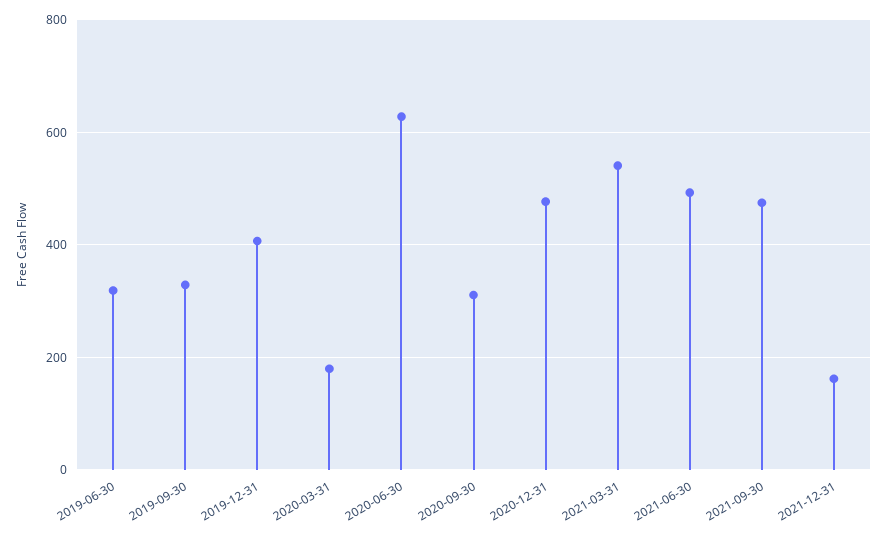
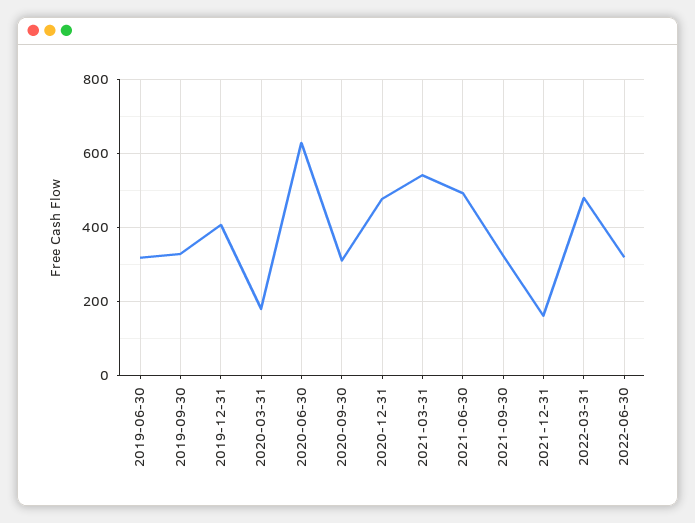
2021-09-30: 480 -> 320
2022-03-31: none -> 480
2022-06-30: none -> 320

